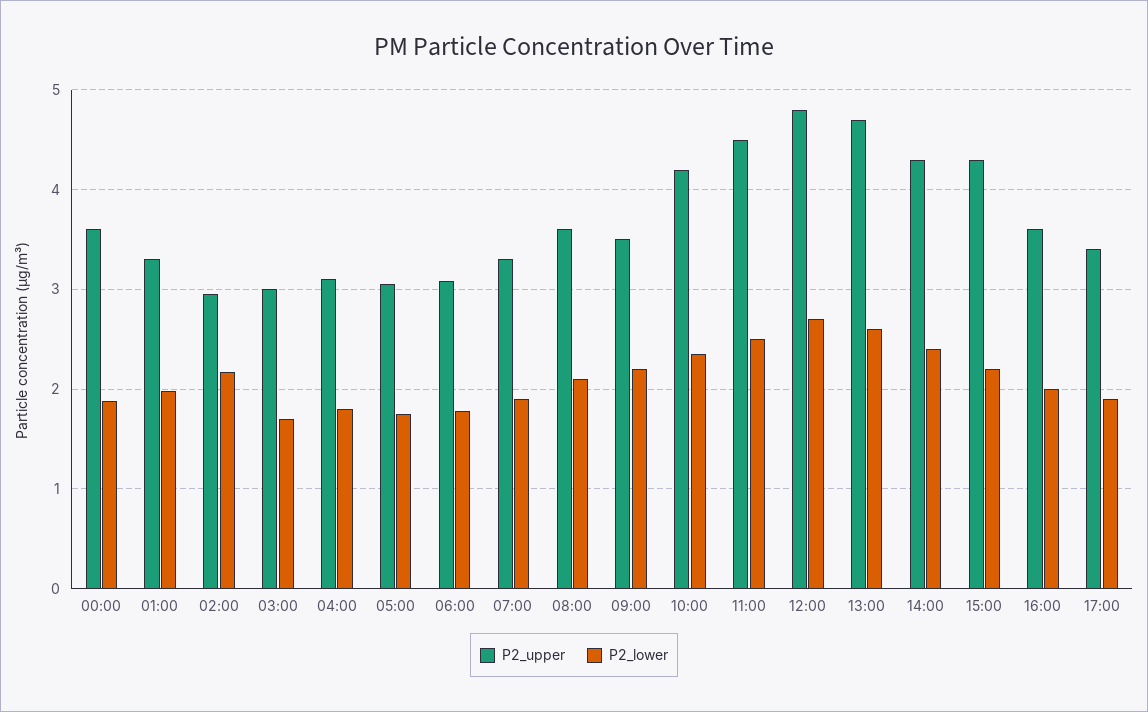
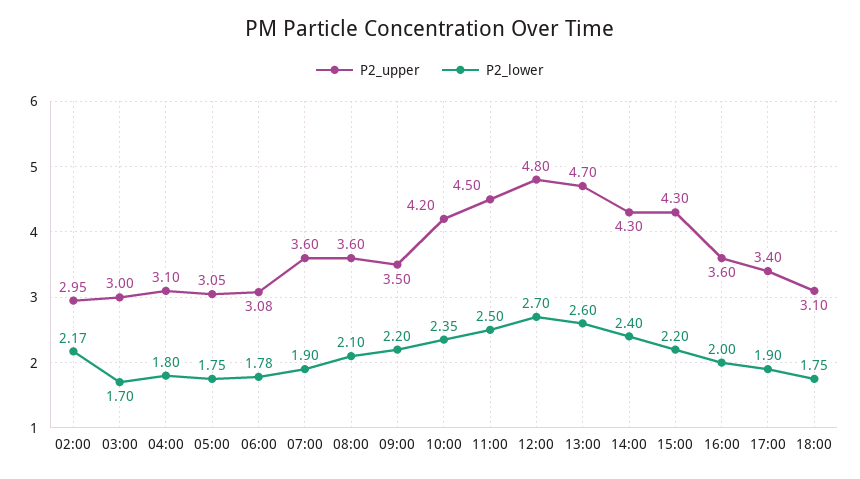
P2_upper, 00:00: 3.6 -> none
P2_lower, 00:00: 1.9 -> none
P2_upper, 01:00: 3.3 -> none
P2_lower, 01:00: 2 -> none
P2_upper, 07:00: 3.3 -> 3.6
P2_upper, 18:00: none -> 3.1
P2_lower, 18:00: none -> 1.75

